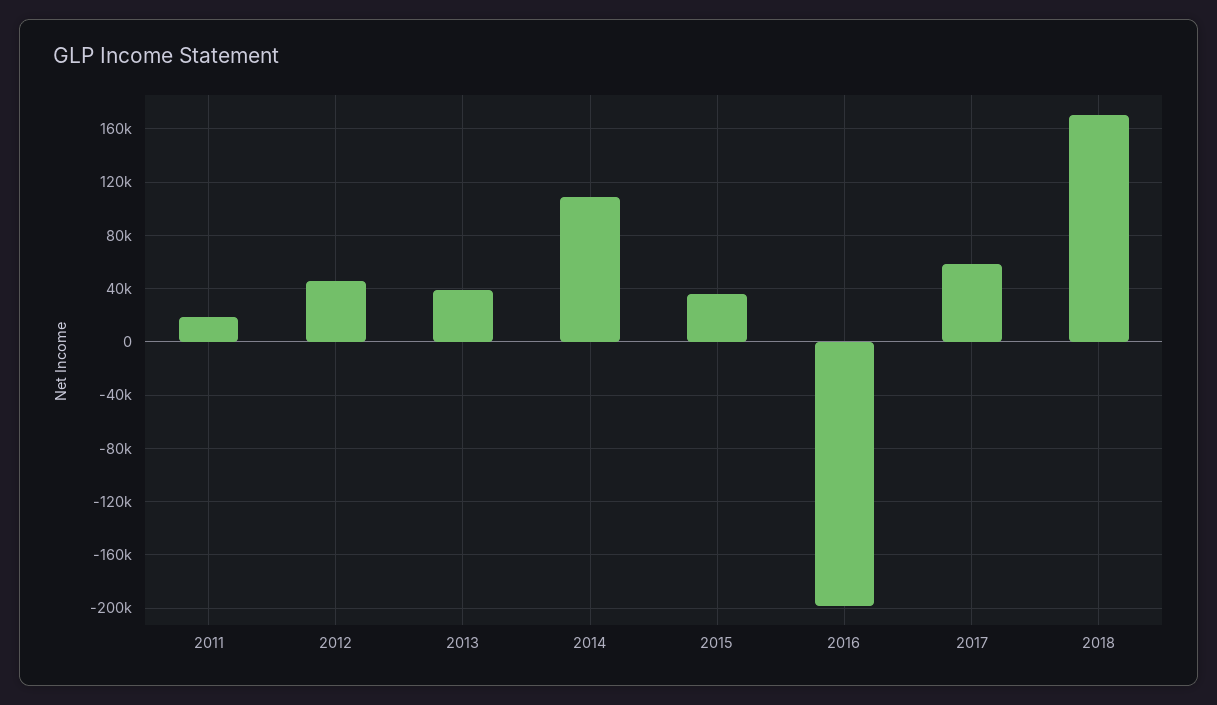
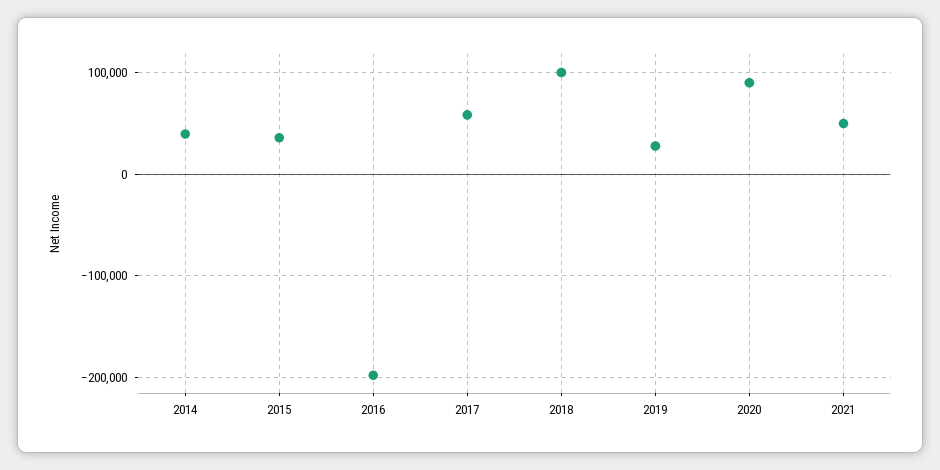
2011: 20000 -> none
2012: 45000 -> none
2013: 40000 -> none
2014: 110000 -> 40000
2018: 170000 -> 100000
2019: none -> 30000
2020: none -> 90000
2021: none -> 50000

